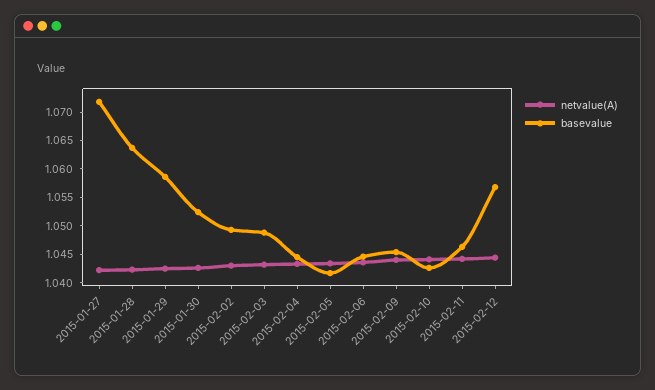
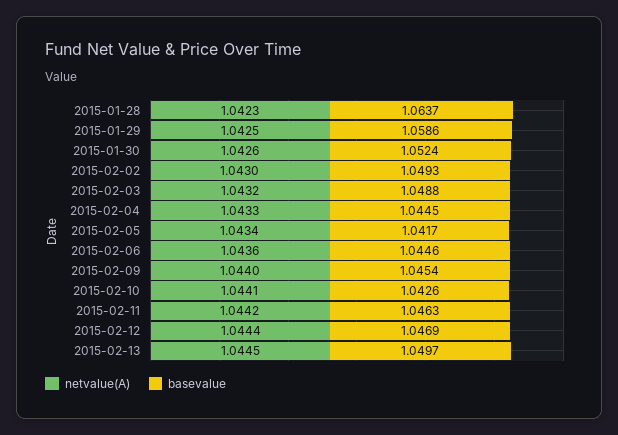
netvalue(A), 2015-01-27: 1.0425 -> none
basevalue, 2015-01-27: 1.0725 -> none
basevalue, 2015-02-12: 1.0575 -> 1.0469
netvalue(A), 2015-02-13: none -> 1.0445
basevalue, 2015-02-13: none -> 1.0497

